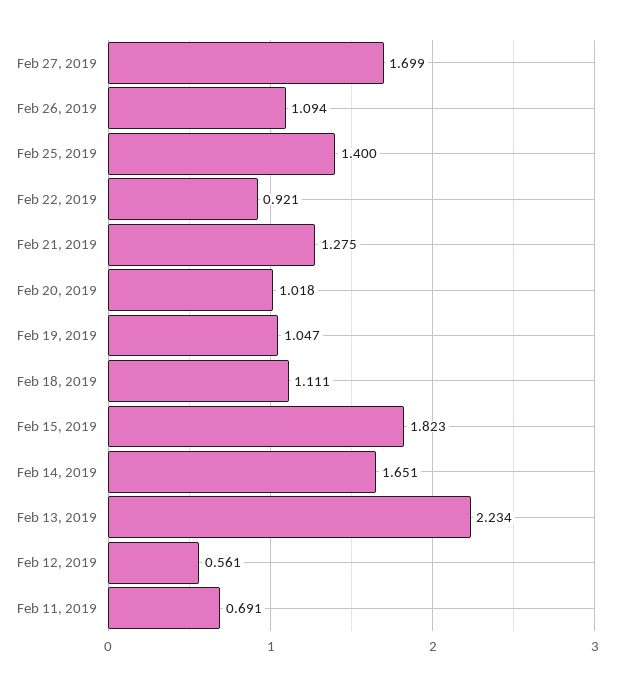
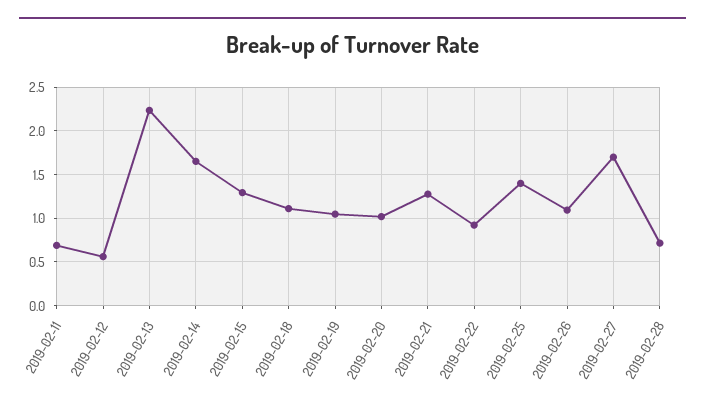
Feb 15, 2019: 1.823 -> 1.3
2019-02-28: none -> 0.7

